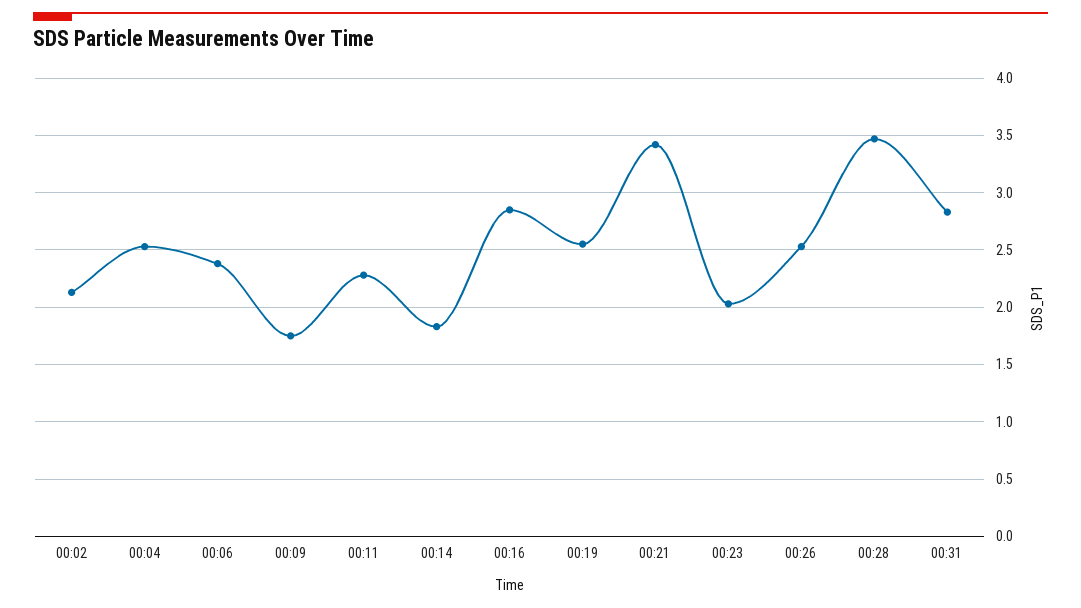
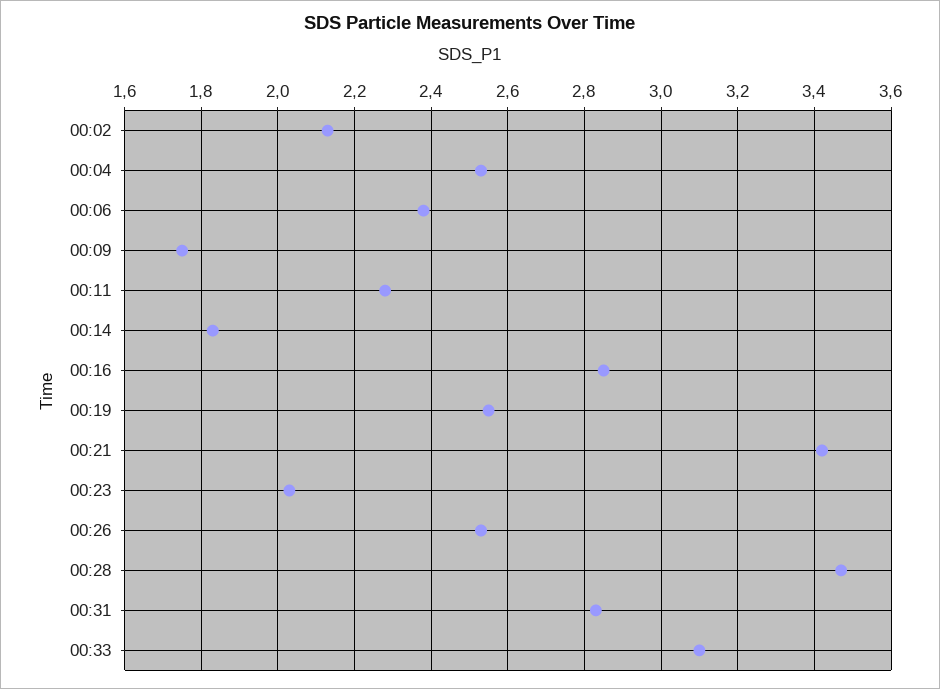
00:33: none -> 3.1

